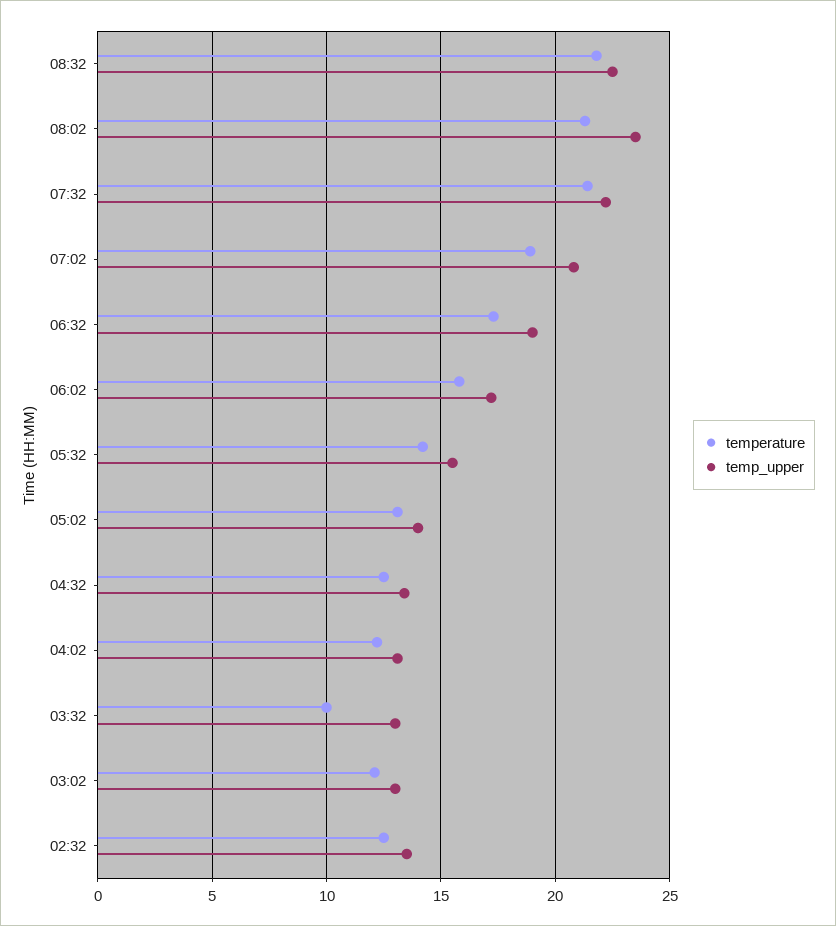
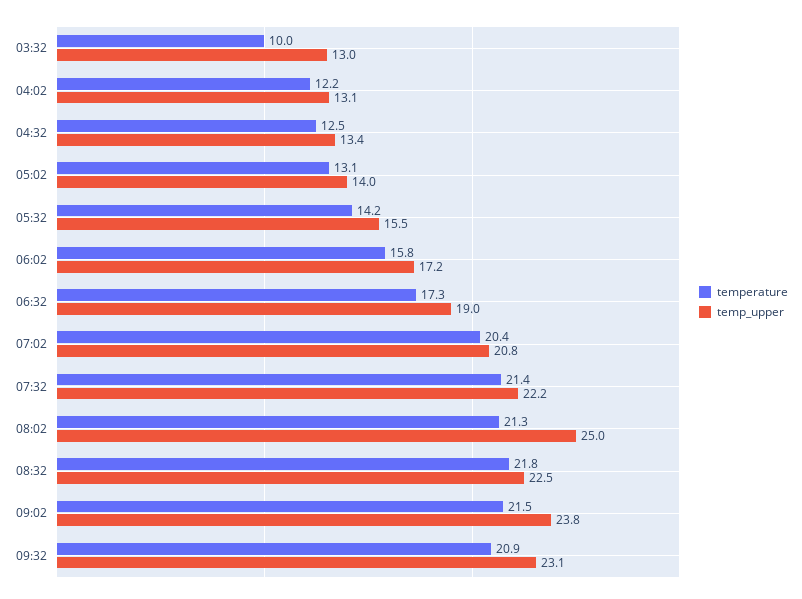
temp_upper, 08:02: 23.5 -> 25
temperature, 07:02: 19 -> 20.4
temperature, 03:02: 12 -> none
temp_upper, 03:02: 13 -> none
temperature, 02:32: 12.5 -> none
temp_upper, 02:32: 13.5 -> none
temperature, 09:02: none -> 21.5
temp_upper, 09:02: none -> 23.8
temperature, 09:32: none -> 20.9
temp_upper, 09:32: none -> 23.1

